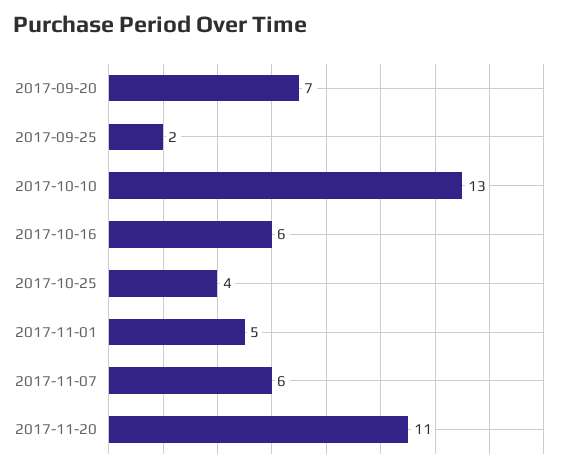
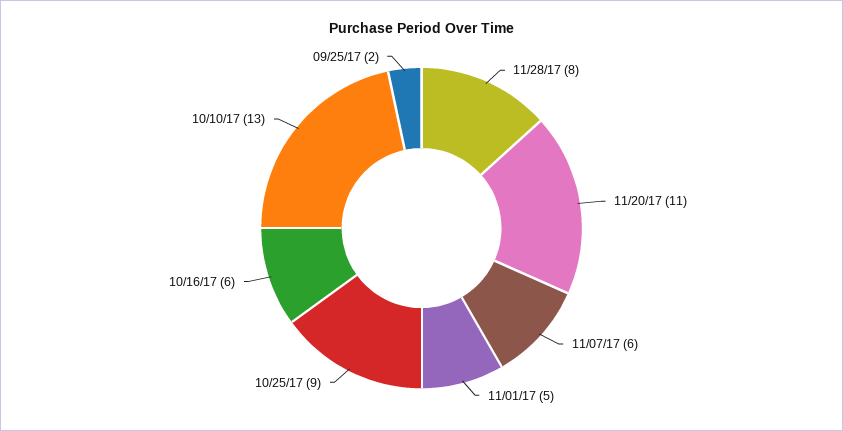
2017-09-20: 7 -> none
2017-10-25: 4 -> 9
11/28/17: none -> 8

